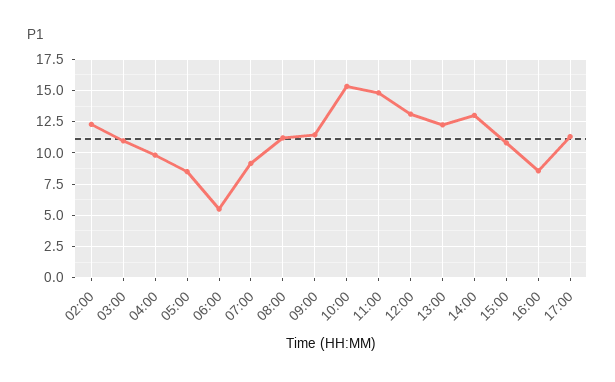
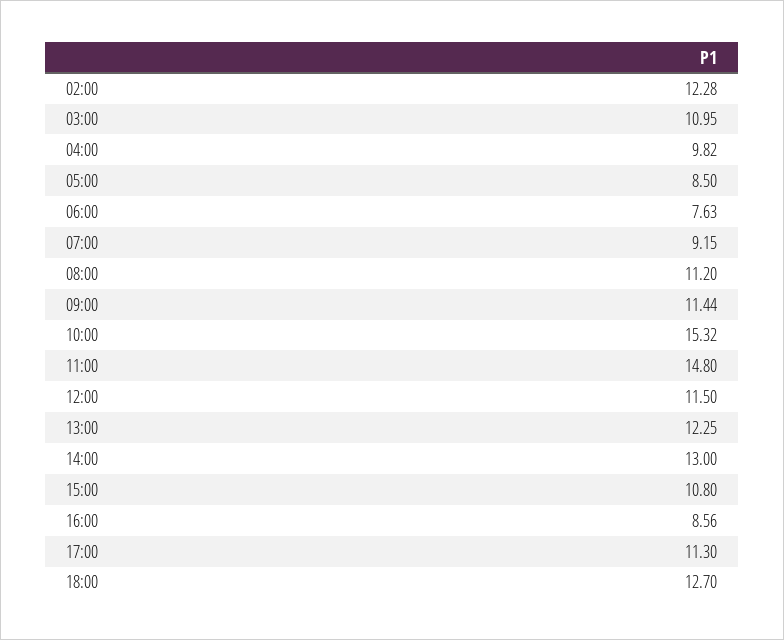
06:00: 5.5 -> 7.63
12:00: 13 -> 11.5
18:00: none -> 12.7

